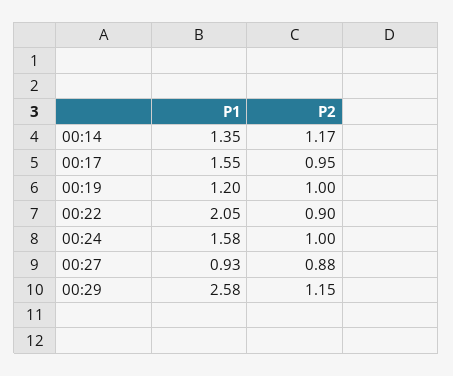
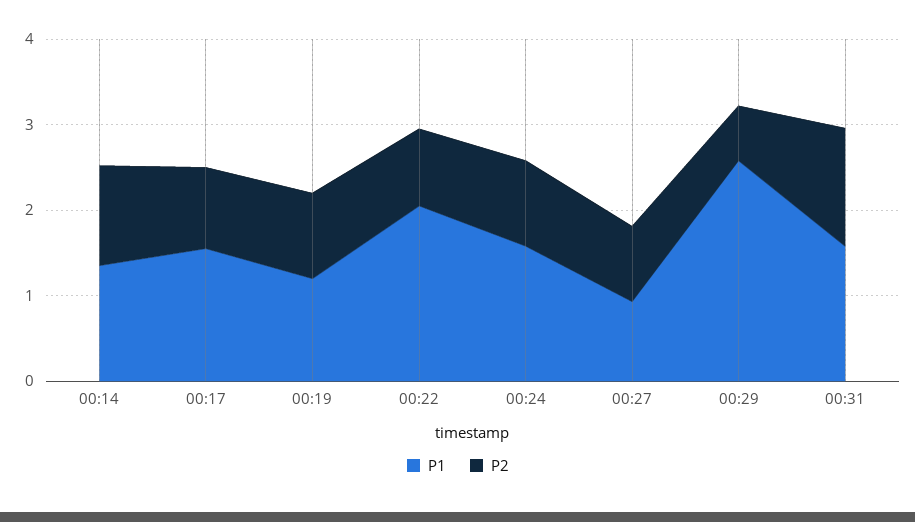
P2, 00:29: 1.15 -> 0.6
P1, 00:31: none -> 1.6
P2, 00:31: none -> 1.4

